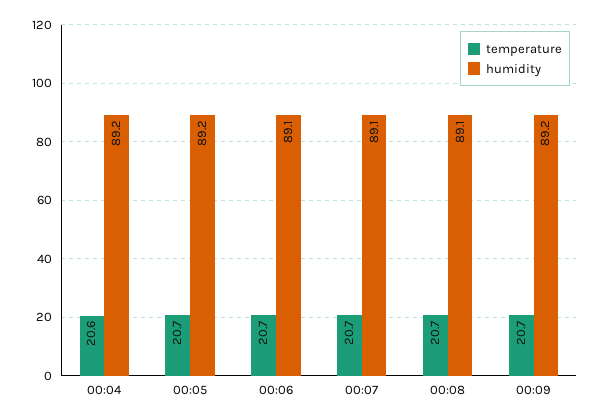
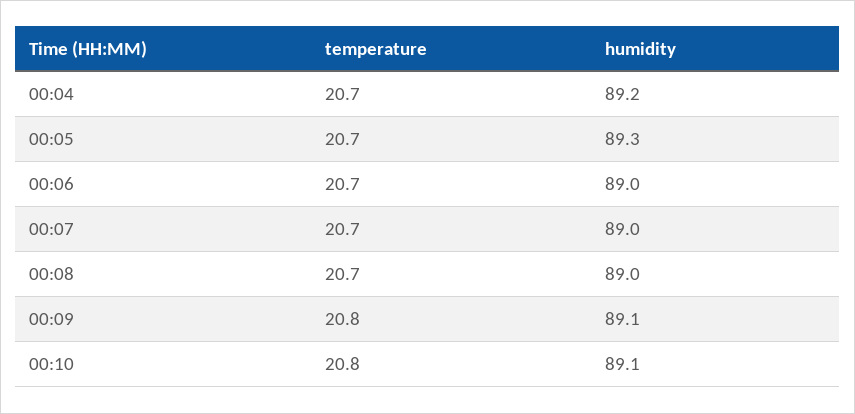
temperature, 00:04: 20.6 -> 20.7
humidity, 00:05: 89.2 -> 89.3
humidity, 00:06: 89.1 -> 89
humidity, 00:07: 89.1 -> 89
humidity, 00:08: 89.1 -> 89
temperature, 00:09: 20.7 -> 20.8
humidity, 00:09: 89.2 -> 89.1
temperature, 00:10: none -> 20.8
humidity, 00:10: none -> 89.1

